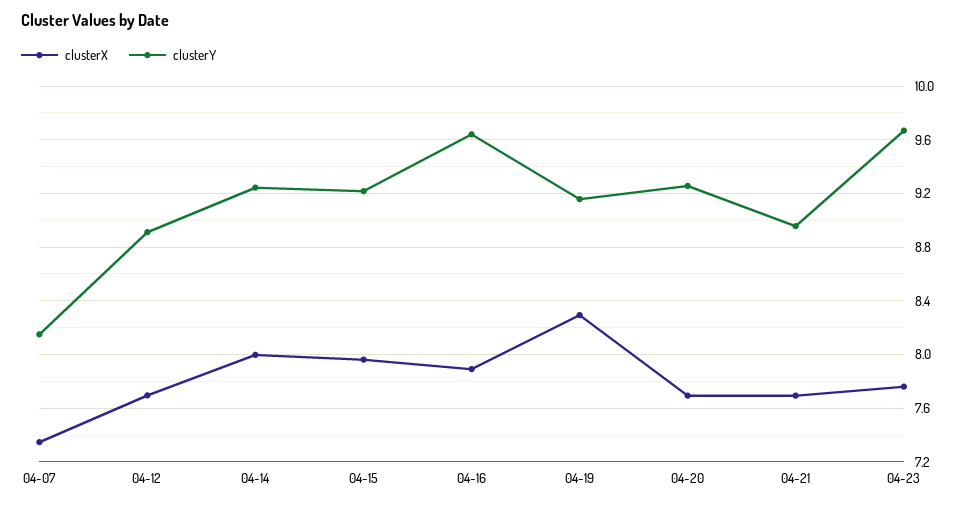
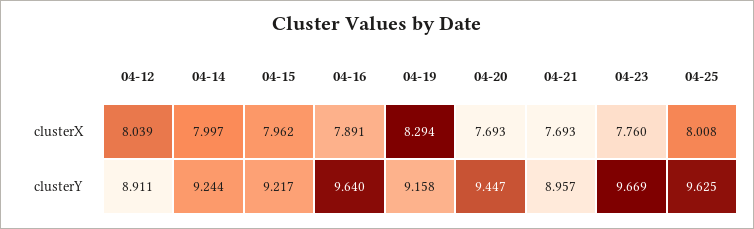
clusterX, 04-07: 7.35 -> none
clusterY, 04-07: 8.15 -> none
clusterX, 04-12: 7.7 -> 8.039
clusterY, 04-20: 9.25 -> 9.447
clusterX, 04-25: none -> 8.008
clusterY, 04-25: none -> 9.625

